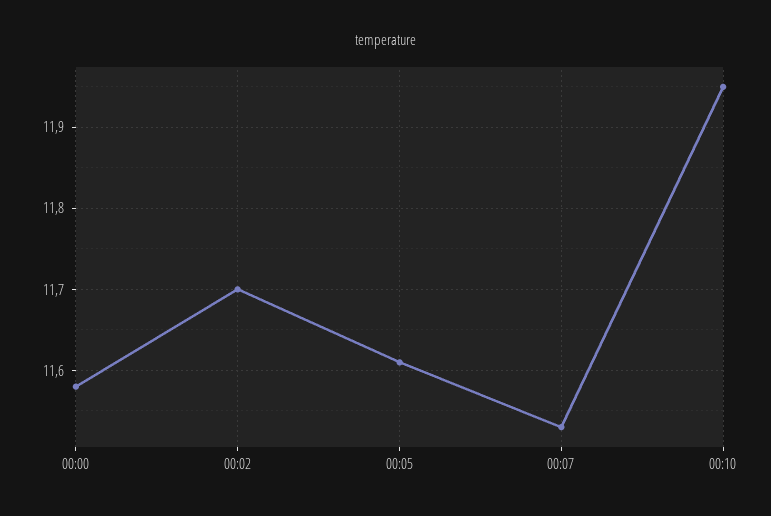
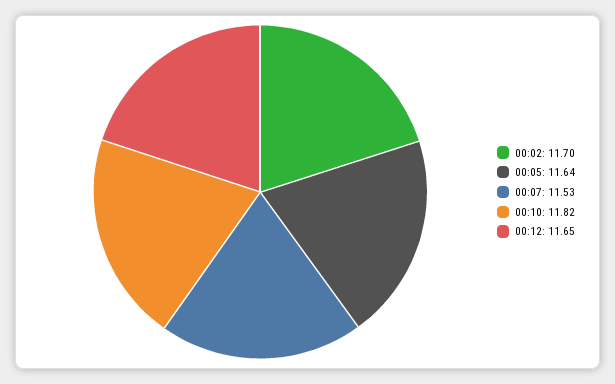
00:00: 11.58 -> none
00:05: 11.61 -> 11.64
00:10: 11.95 -> 11.82
00:12: none -> 11.65

